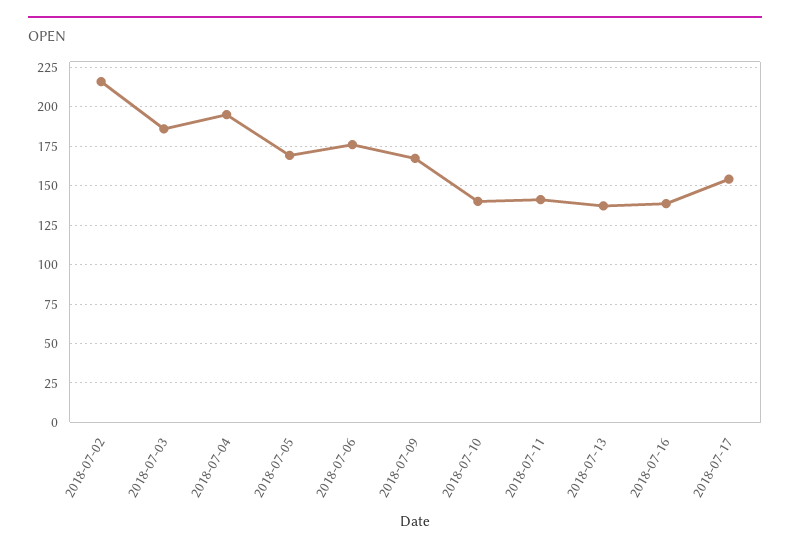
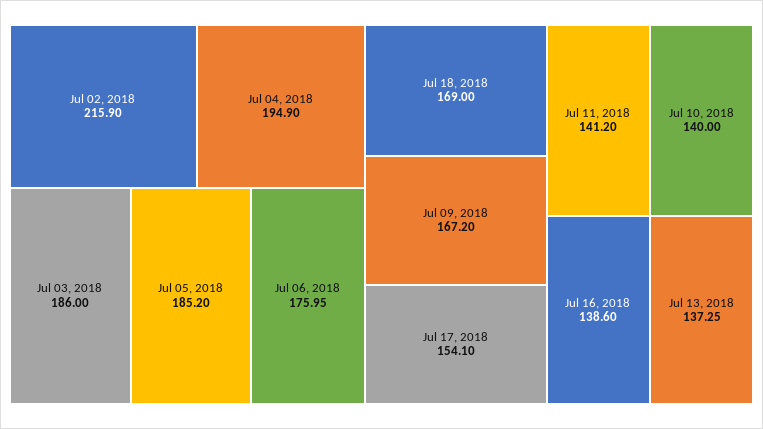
2018-07-05: 170 -> 185.2
Jul 18, 2018: none -> 169

